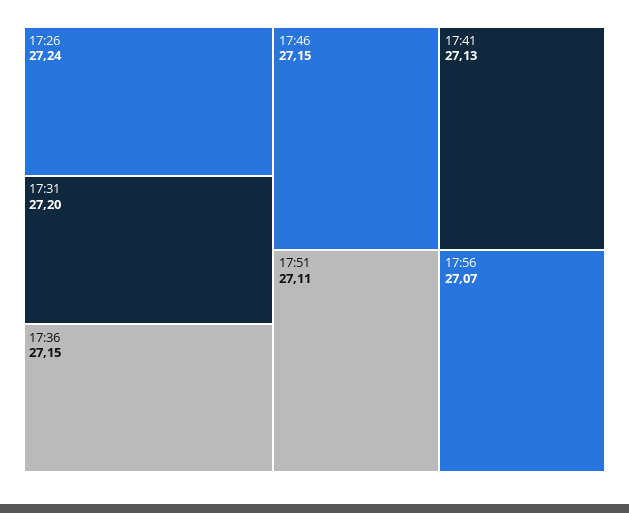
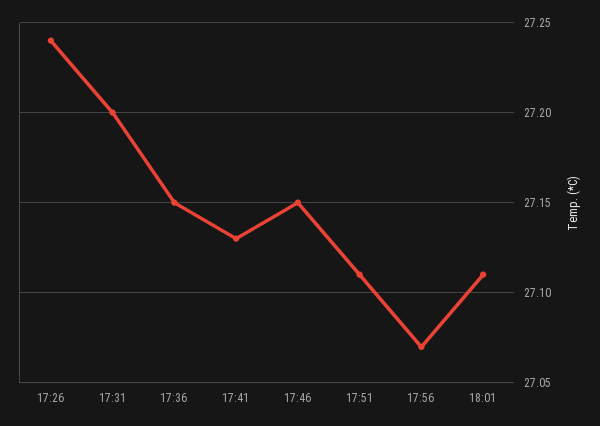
18:01: none -> 27.11

